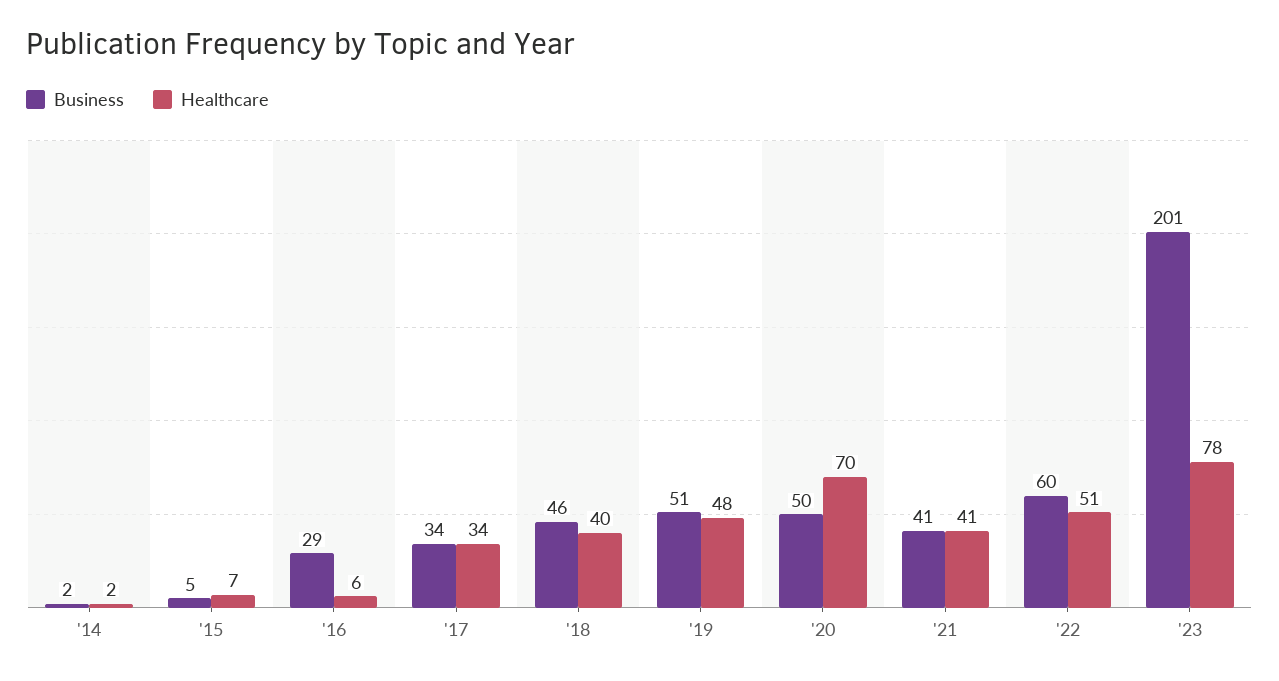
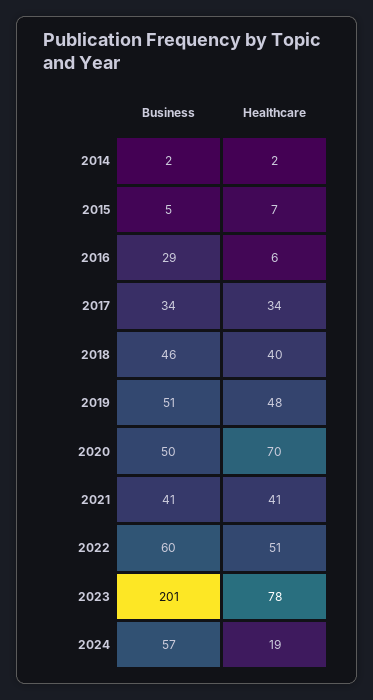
Business, 2024: none -> 57
Healthcare, 2024: none -> 19

